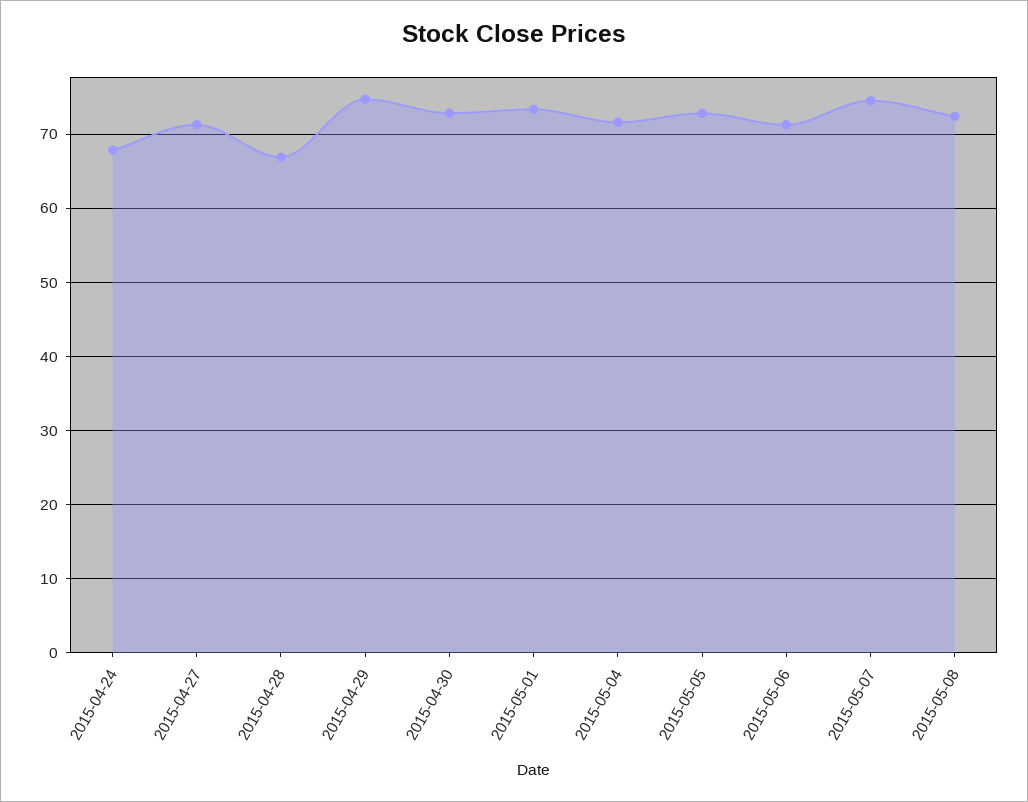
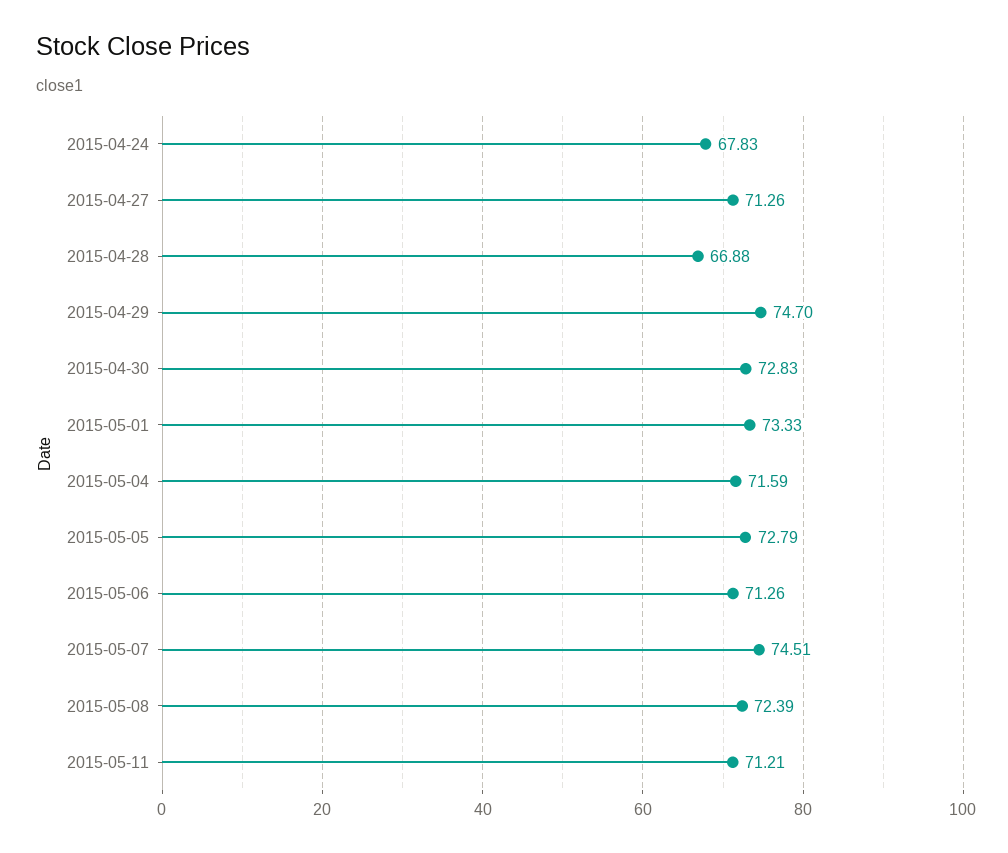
2015-05-11: none -> 71.21

